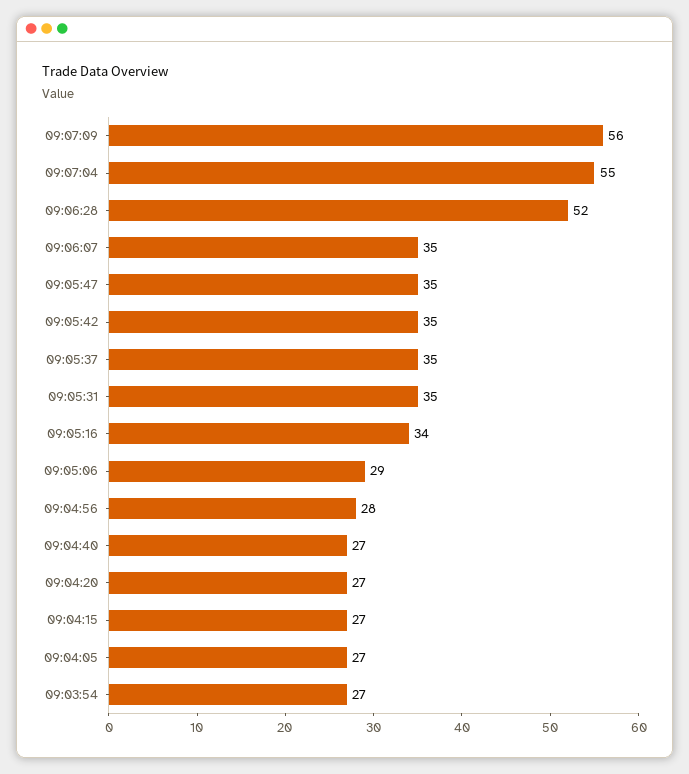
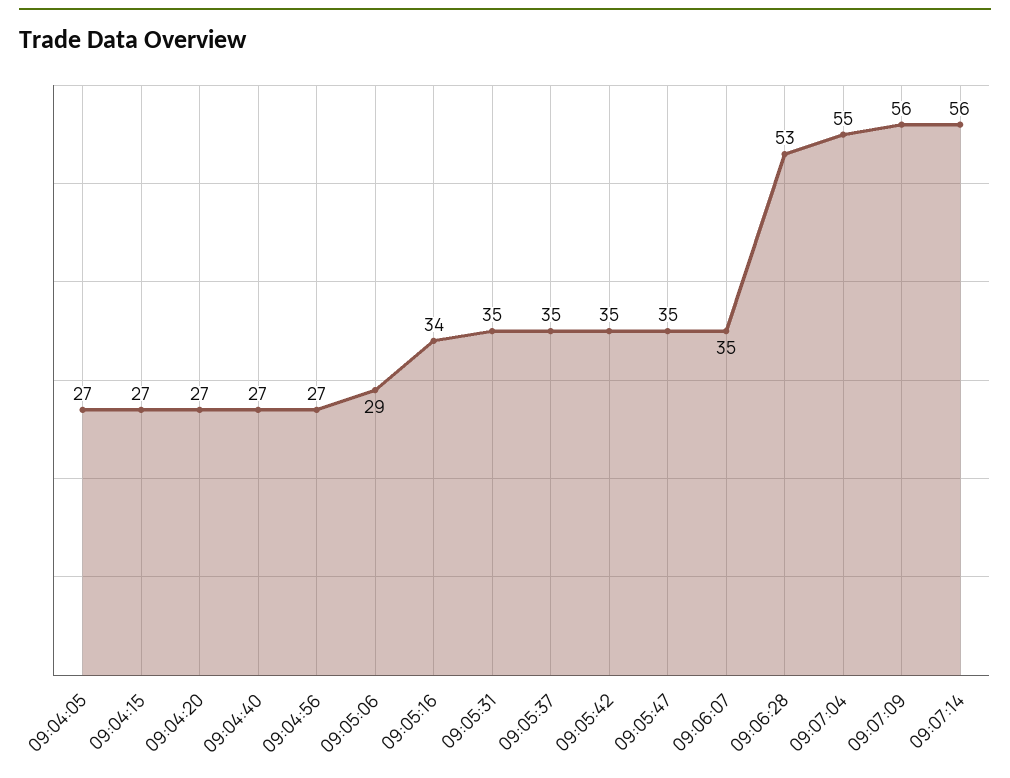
09:06:28: 52 -> 53
09:04:56: 28 -> 27
09:03:54: 27 -> none
09:07:14: none -> 56

